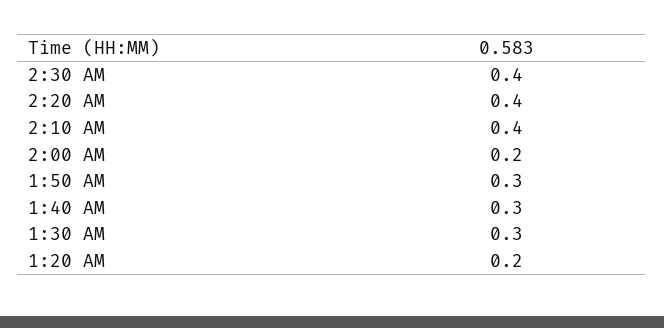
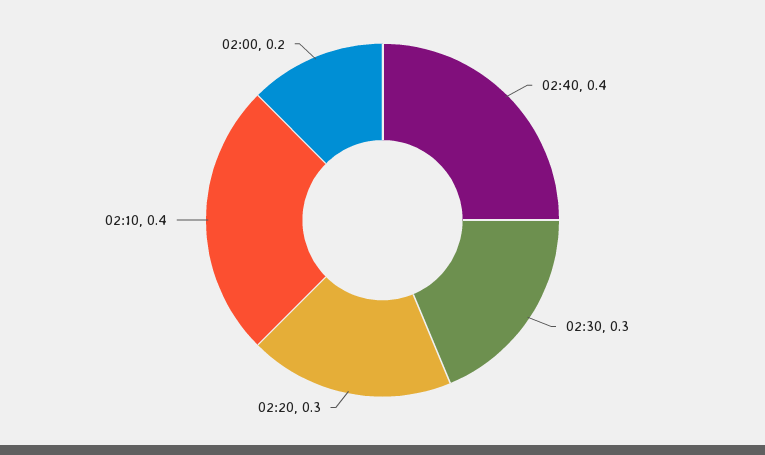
2:30 AM: 0.4 -> 0.3
2:20 AM: 0.4 -> 0.3
1:50 AM: 0.3 -> none
1:40 AM: 0.3 -> none
1:30 AM: 0.3 -> none
1:20 AM: 0.2 -> none
02:40: none -> 0.4

